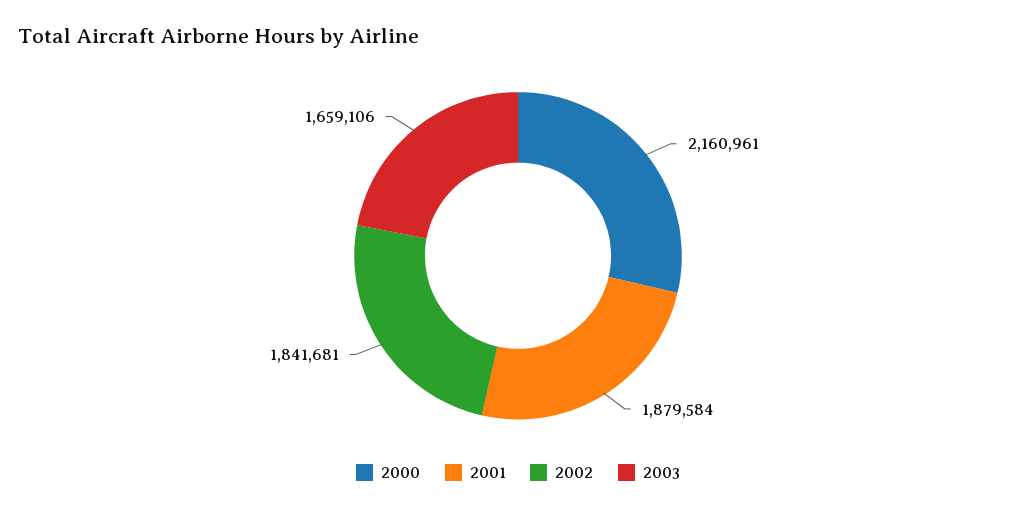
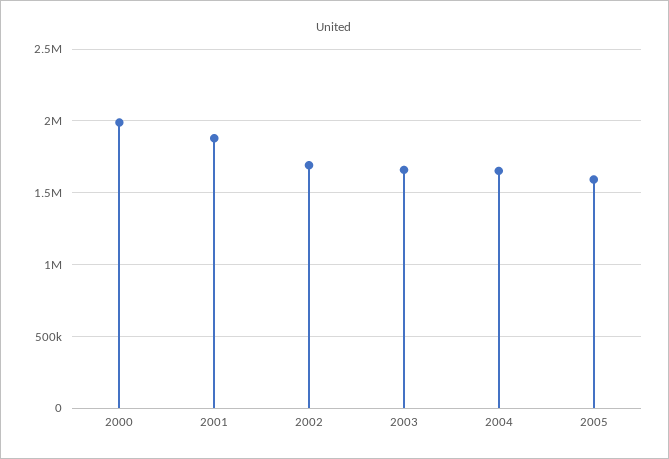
2000: 2160961 -> 2000000
2002: 1841681 -> 1700000
2004: none -> 1650000
2005: none -> 1600000

